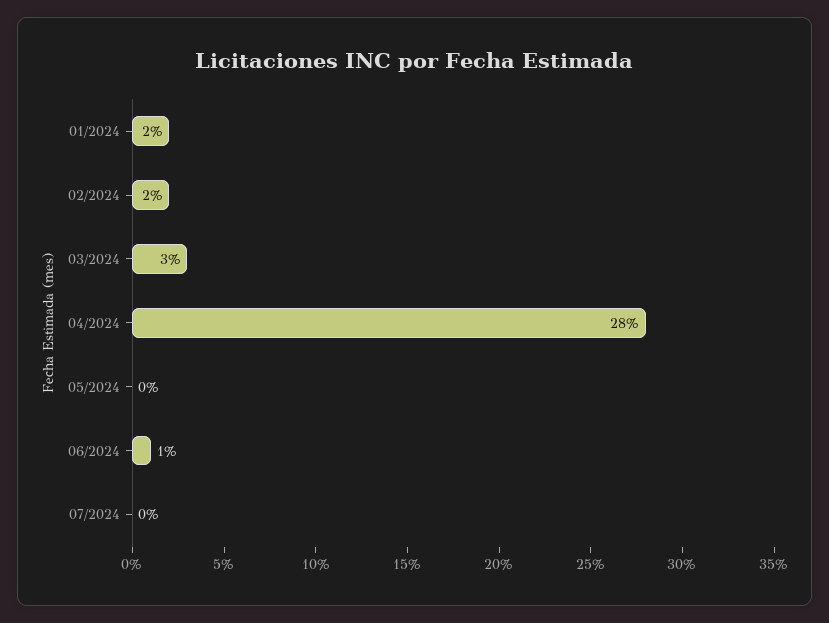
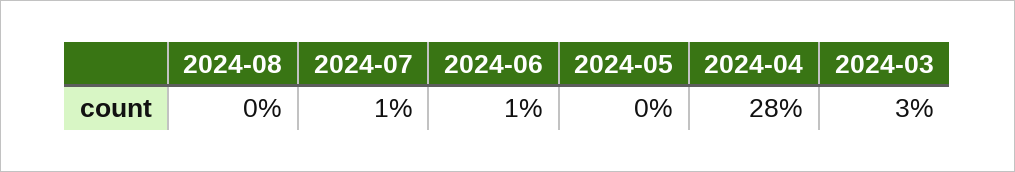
01/2024: 2 -> none
02/2024: 2 -> none
07/2024: 0 -> 1
2024-08: none -> 0

